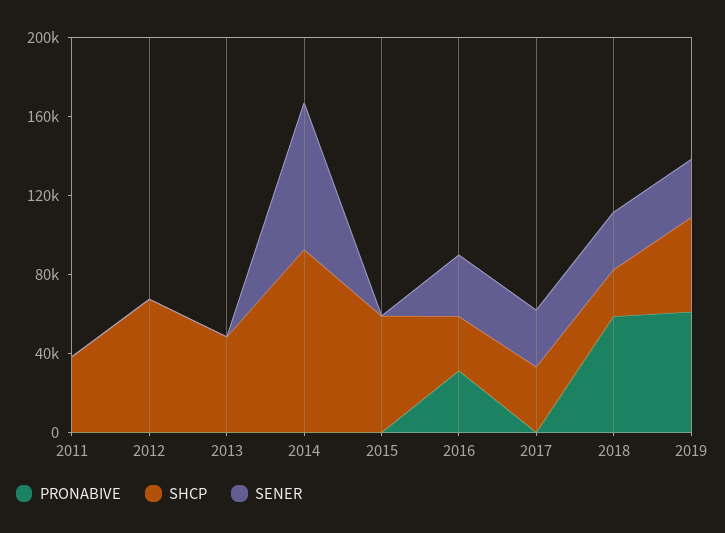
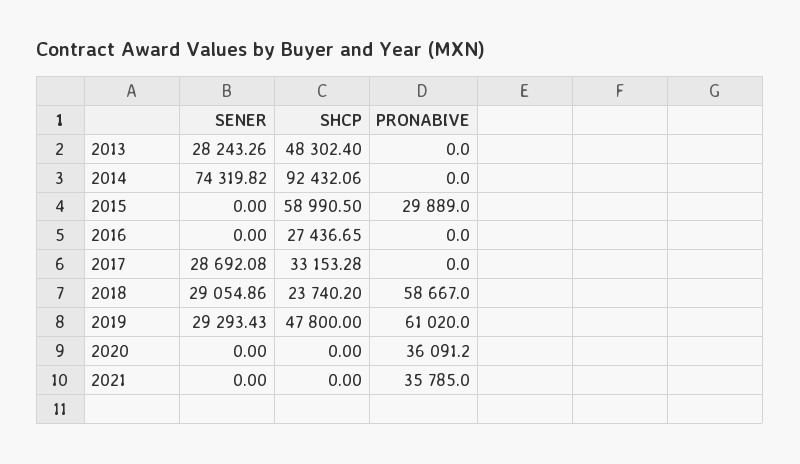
PRONABIVE, 2011: 0 -> none
SHCP, 2011: 40000 -> none
SENER, 2011: 0 -> none
PRONABIVE, 2012: 0 -> none
SHCP, 2012: 70000 -> none
SENER, 2012: 0 -> none
SENER, 2013: 0 -> 28243.26
PRONABIVE, 2015: 0 -> 29889
PRONABIVE, 2016: 30000 -> 0
SENER, 2016: 30000 -> 0
SENER, 2020: none -> 0
SHCP, 2020: none -> 0
PRONABIVE, 2020: none -> 36091.2
SENER, 2021: none -> 0
SHCP, 2021: none -> 0
PRONABIVE, 2021: none -> 35785

